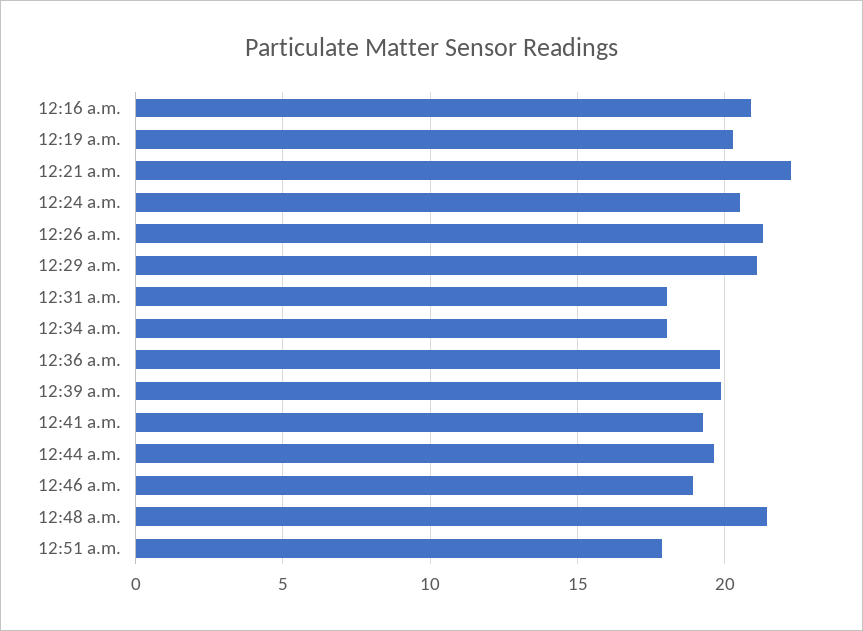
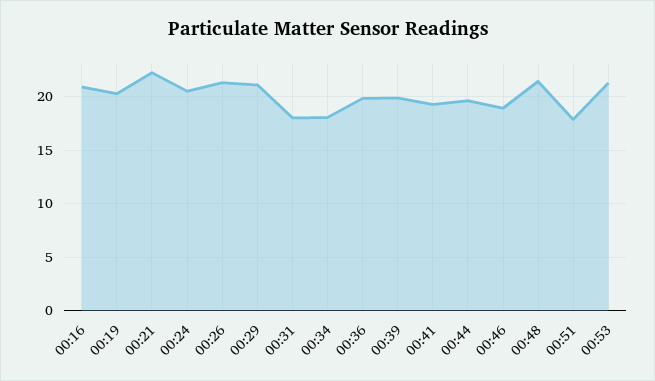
00:53: none -> 21

